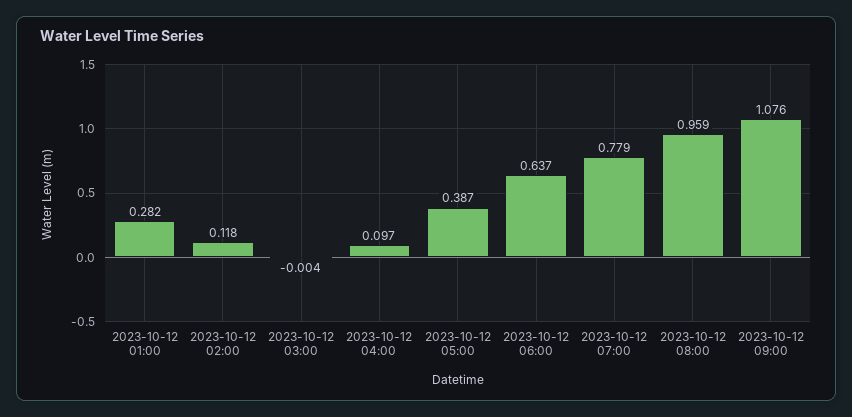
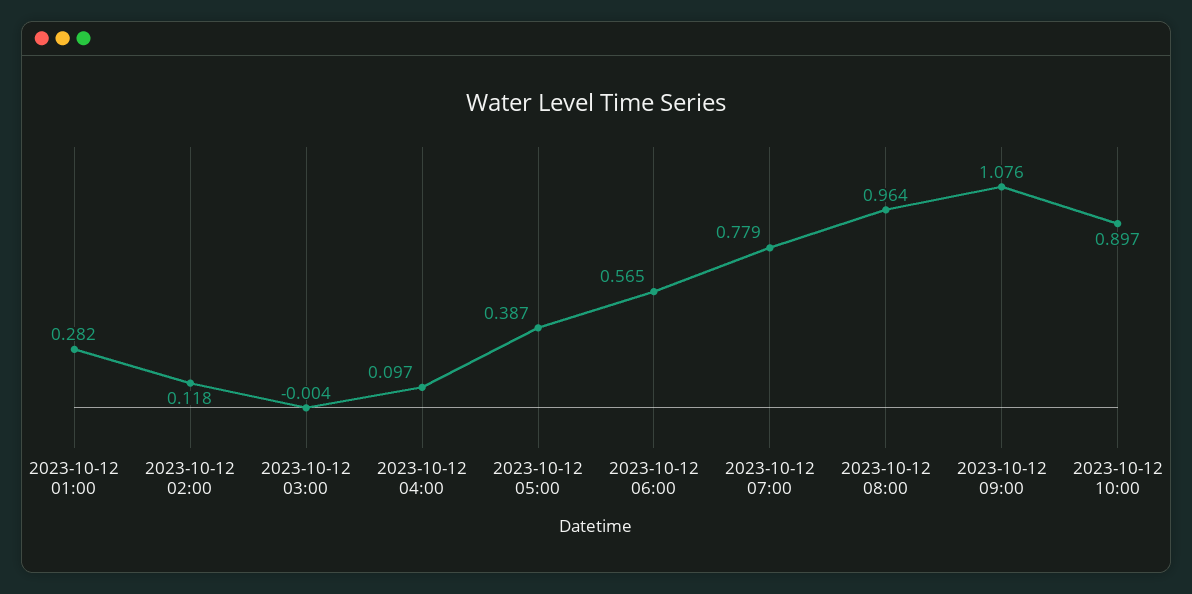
2023-10-12 06:00: 0.637 -> 0.565
2023-10-12 08:00: 0.959 -> 0.964
2023-10-12 10:00: none -> 0.897

